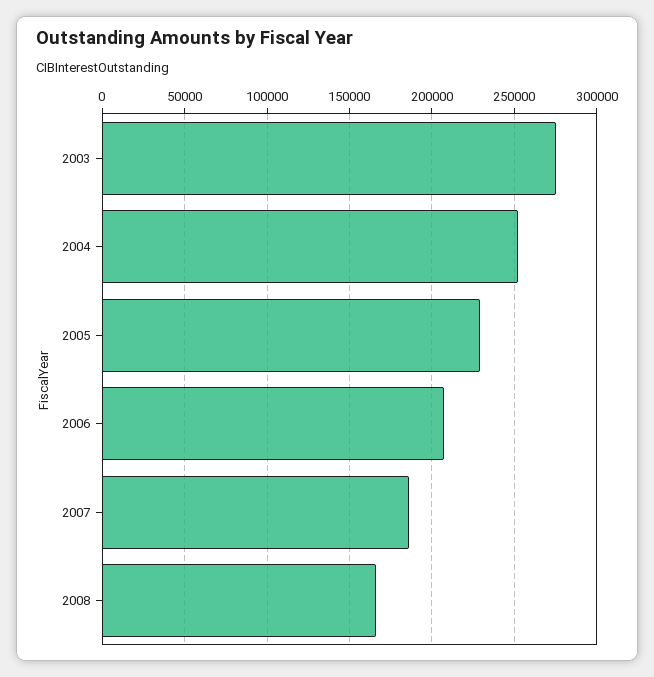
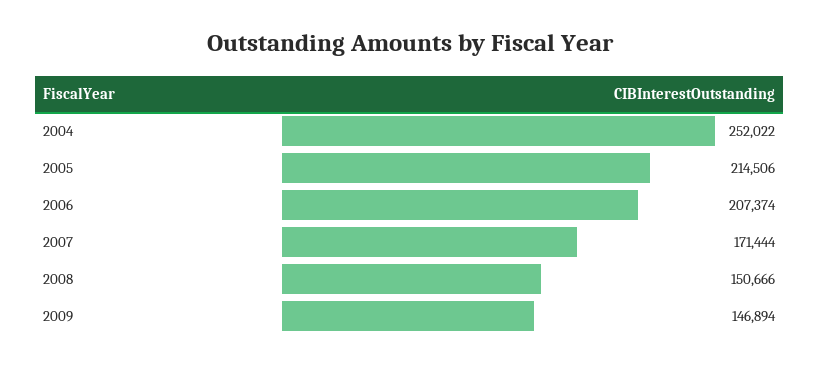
2003: 275000 -> none
2005: 230000 -> 214506
2007: 185000 -> 171444
2008: 165000 -> 150666
2009: none -> 146894

